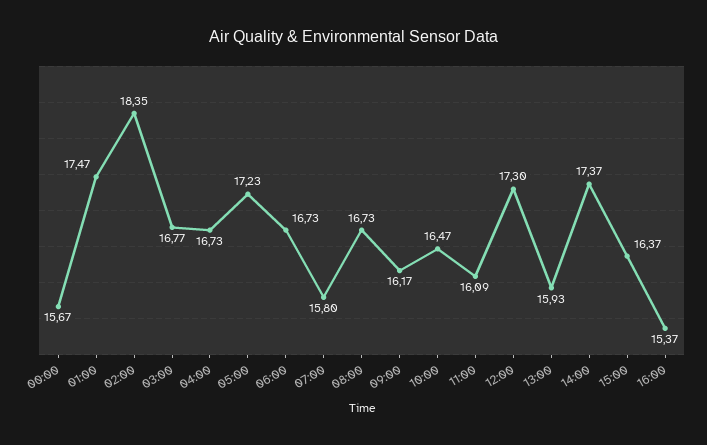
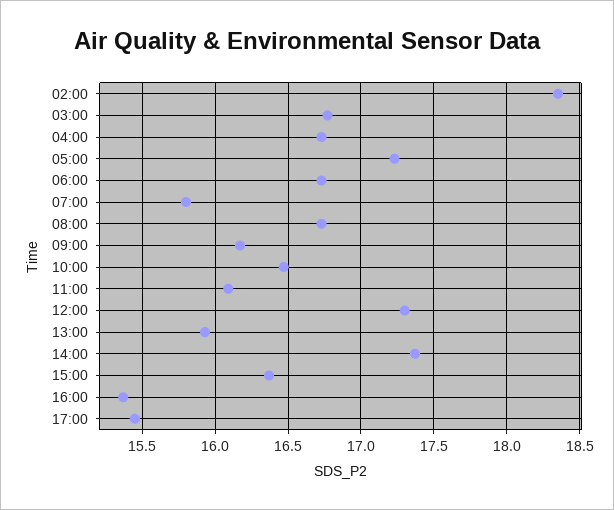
00:00: 15.67 -> none
01:00: 17.47 -> none
17:00: none -> 15.45

